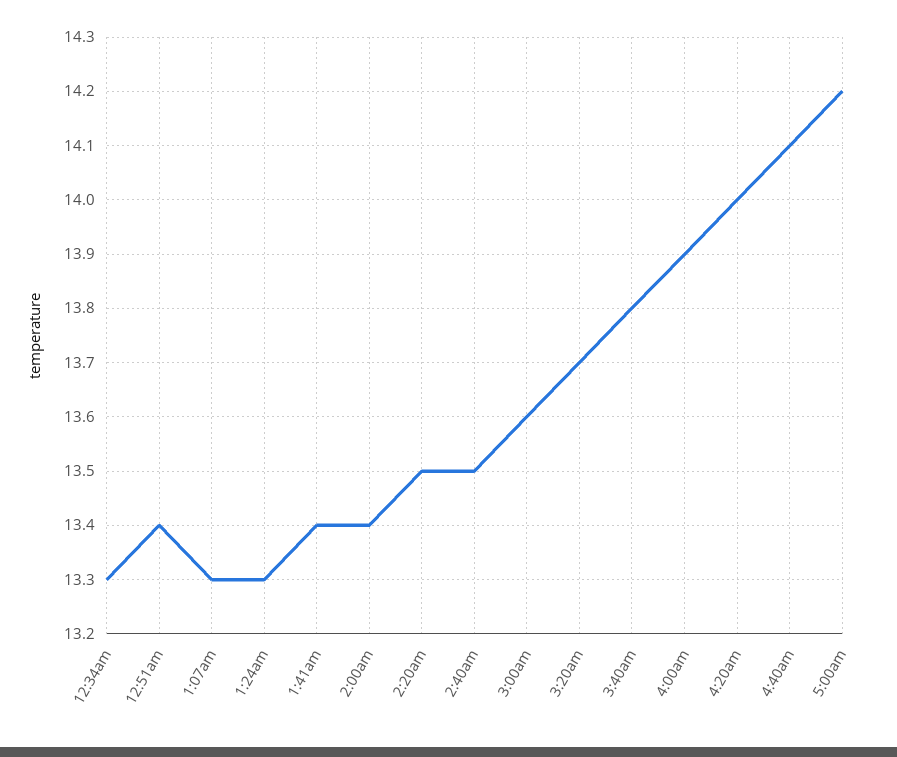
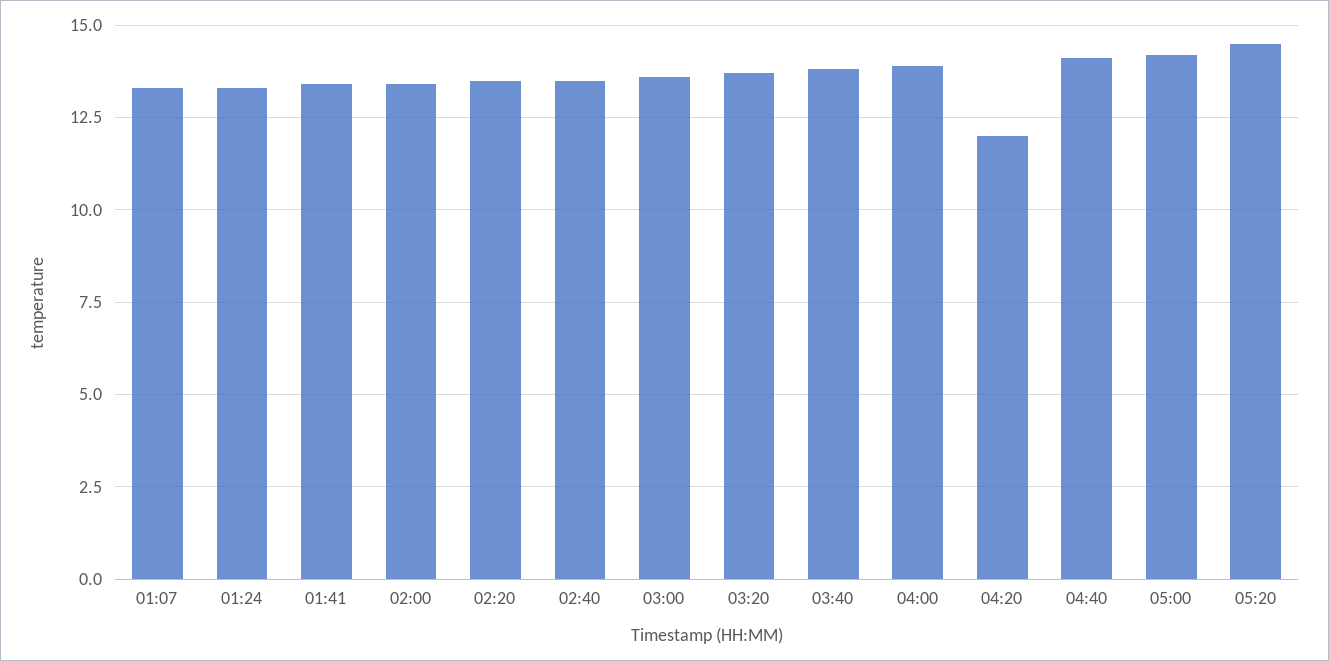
12:34am: 13.3 -> none
12:51am: 13.4 -> none
4:20am: 14 -> 12
05:20: none -> 14.5

